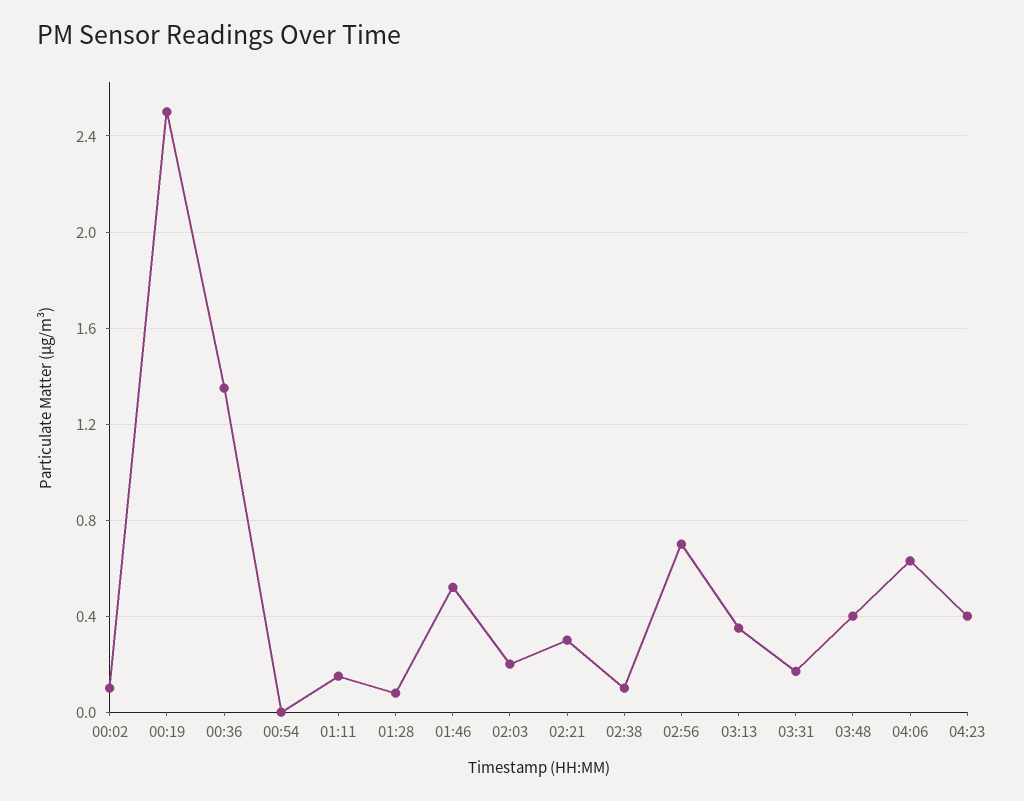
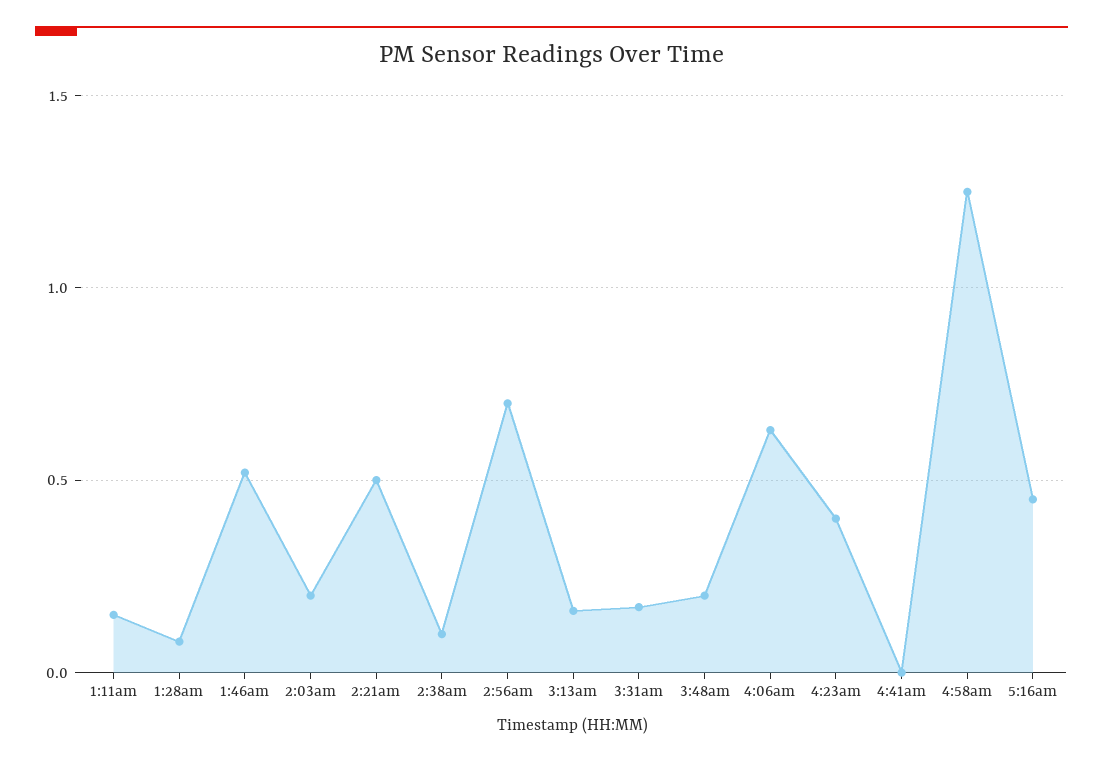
00:02: 0.1 -> none
00:19: 2.5 -> none
00:36: 1.35 -> none
00:54: 0 -> none
02:21: 0.3 -> 0.5
03:13: 0.35 -> 0.15
03:48: 0.4 -> 0.2
4:41am: none -> 0
4:58am: none -> 1.25
5:16am: none -> 0.45

